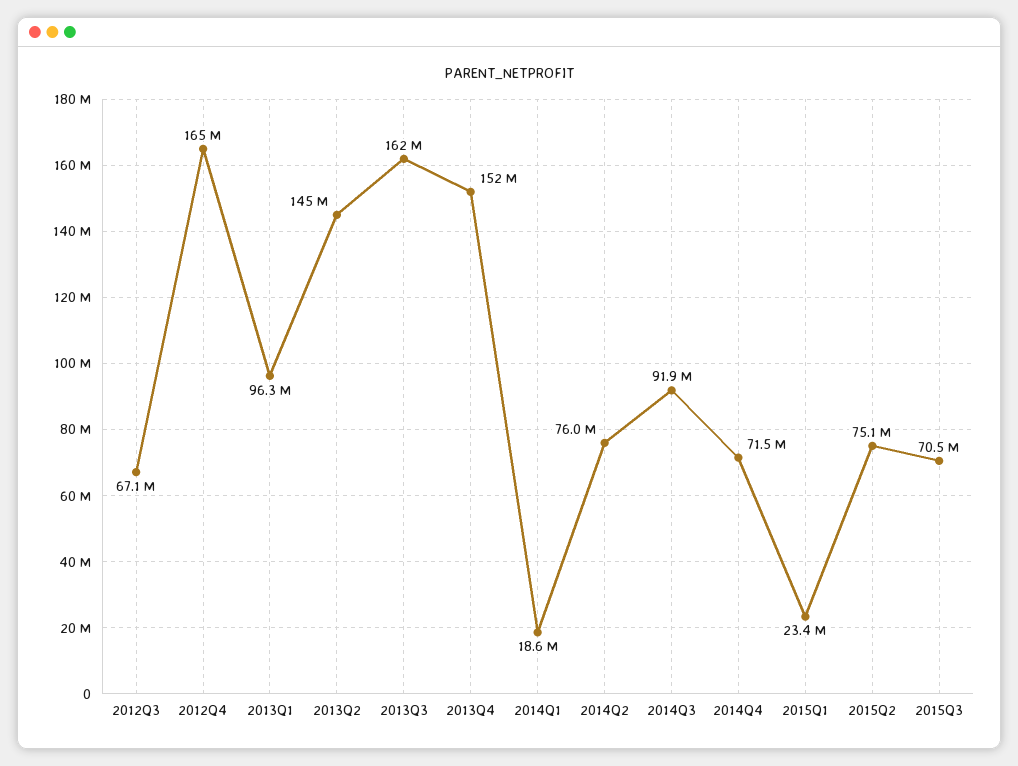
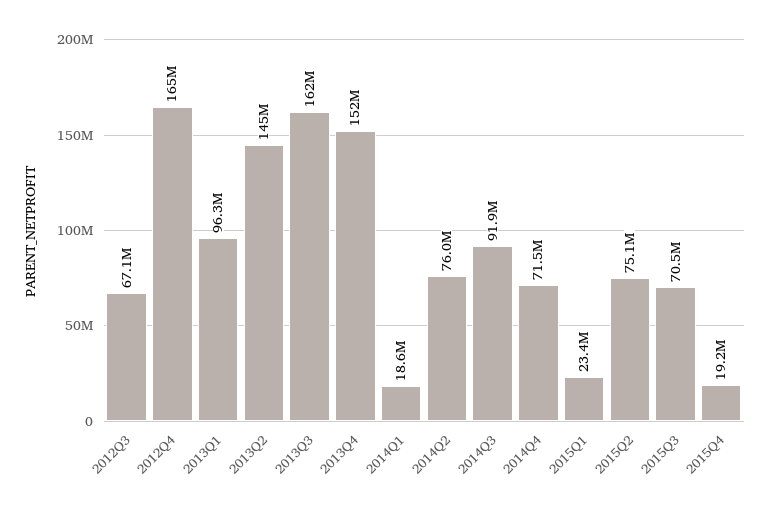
2015Q4: none -> 19200000

